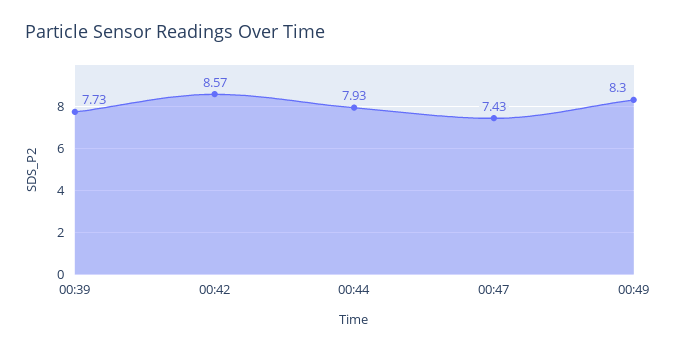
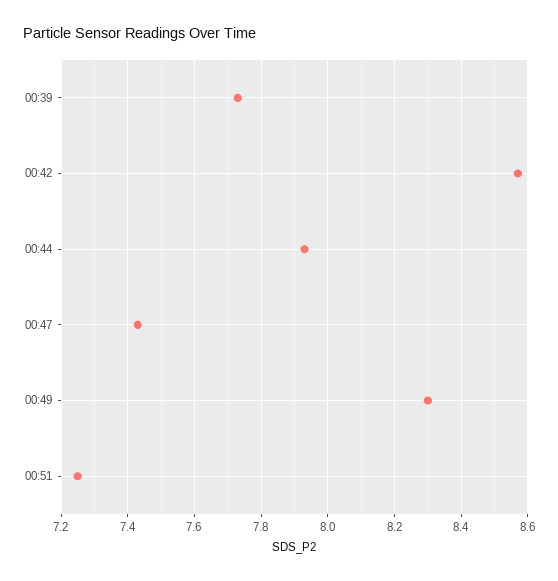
00:51: none -> 7.25

